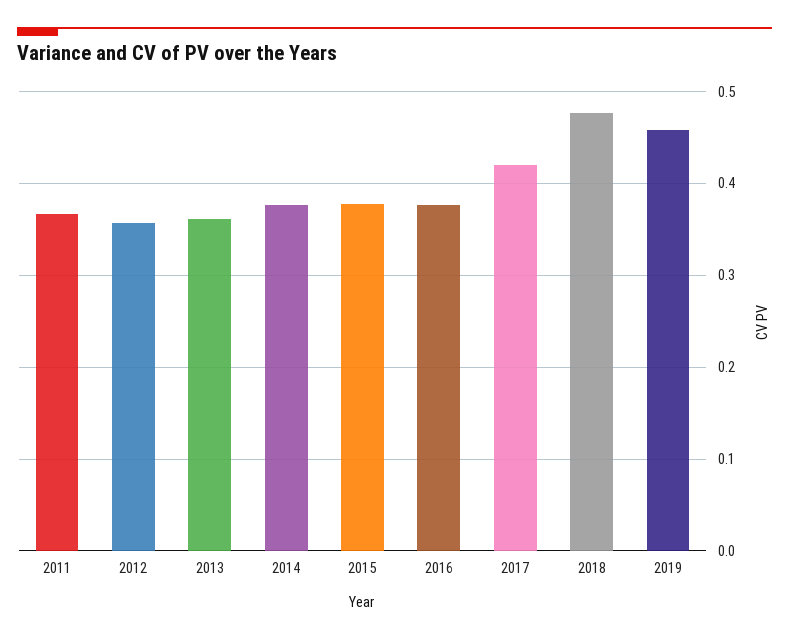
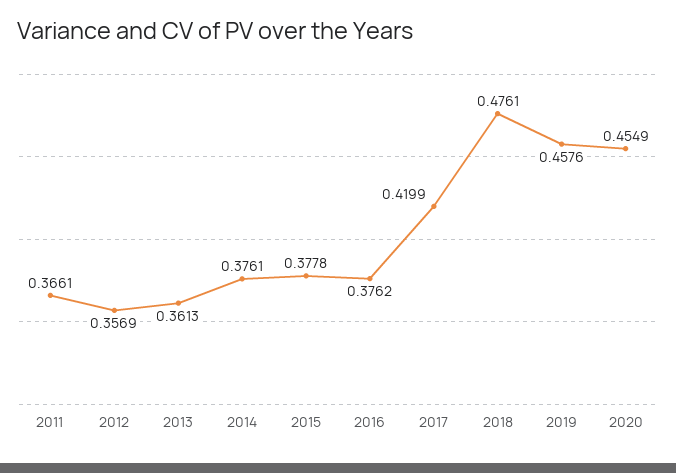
2020: none -> 0.4549

